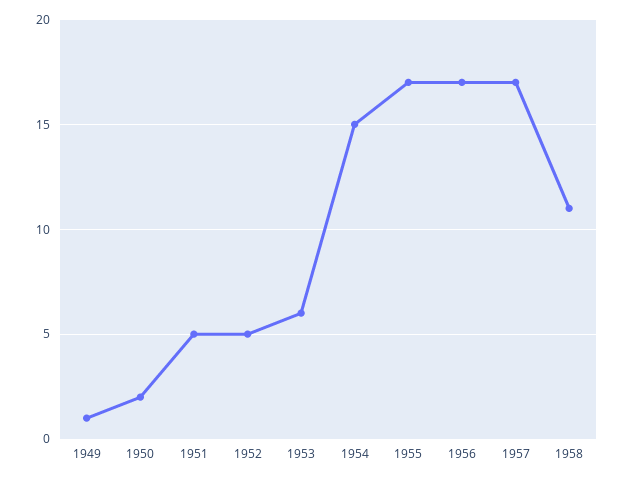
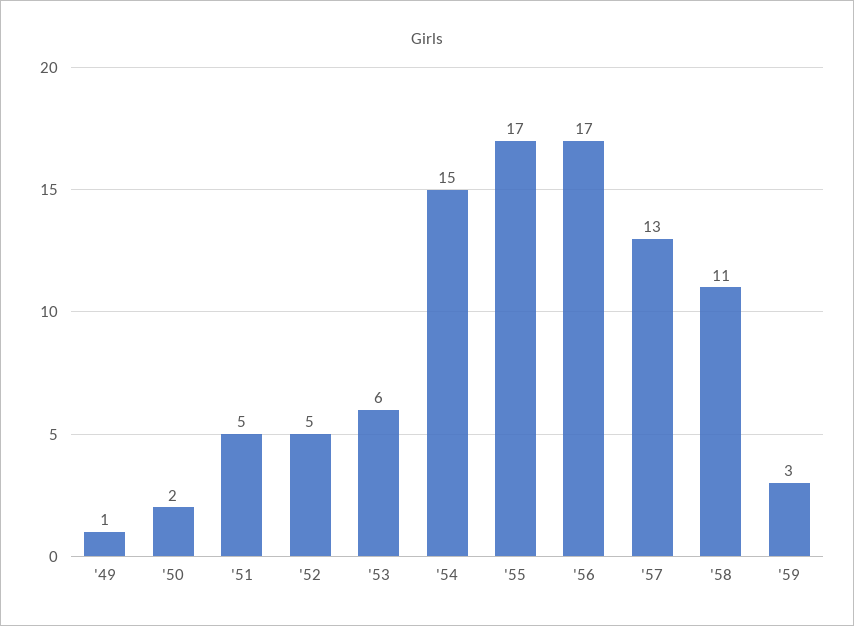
1957: 17 -> 13
'59: none -> 3

